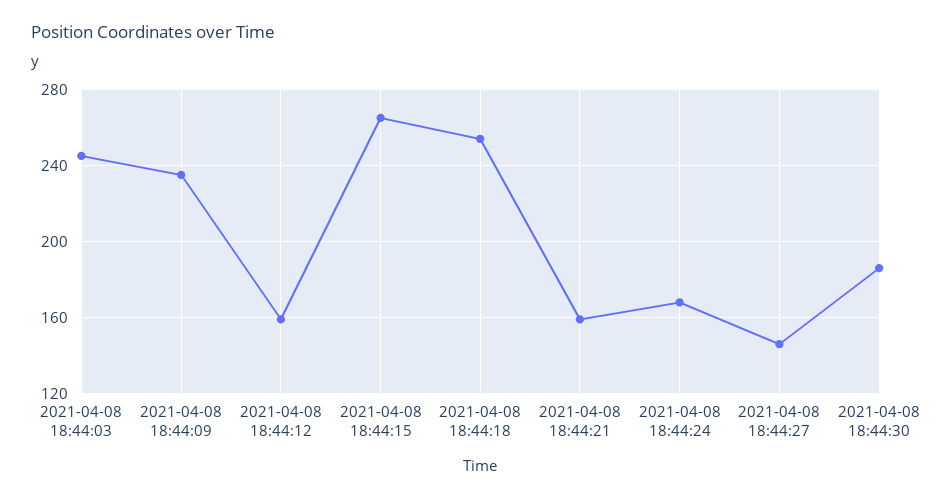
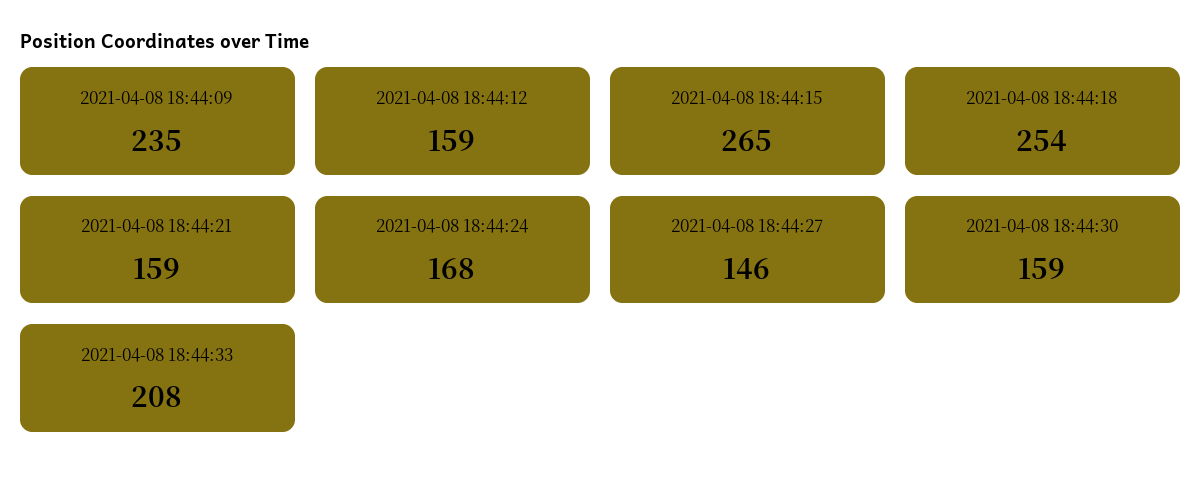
2021-04-08 18:44:03: 245 -> none
2021-04-08 18:44:30: 185 -> 159
2021-04-08 18:44:33: none -> 208

